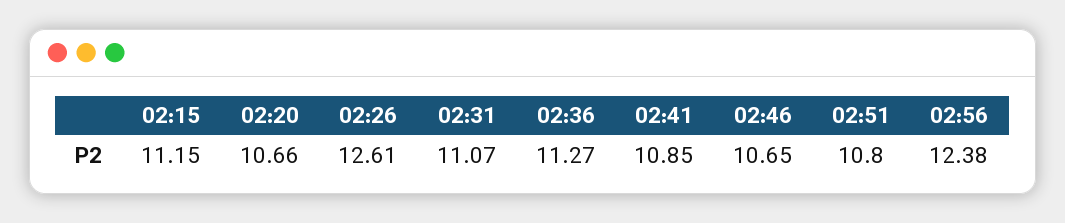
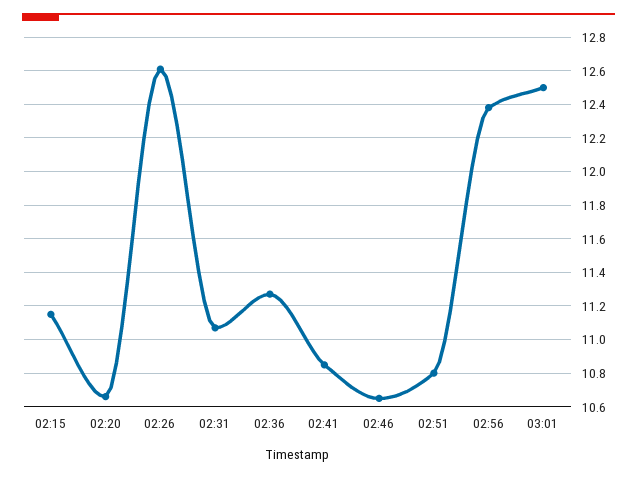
03:01: none -> 12.5

